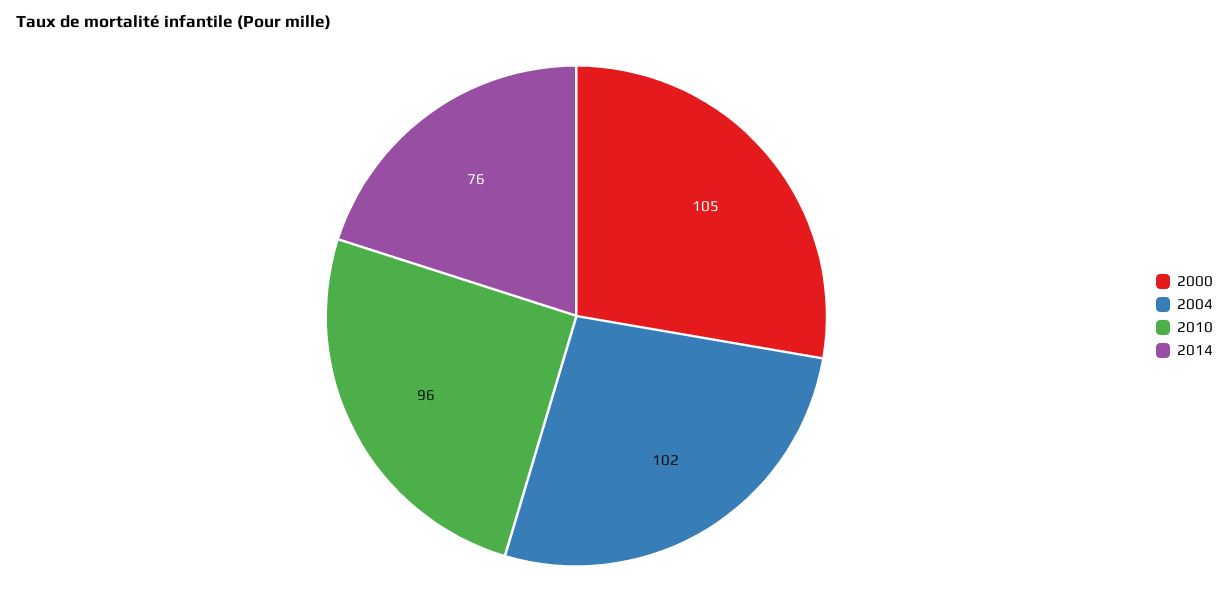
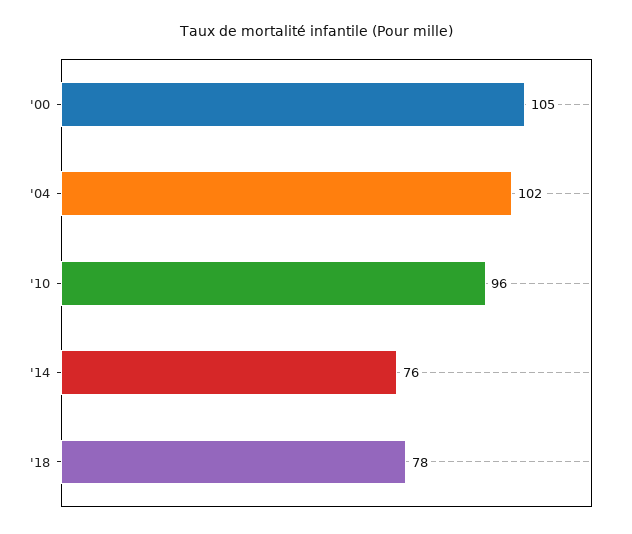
'18: none -> 78

